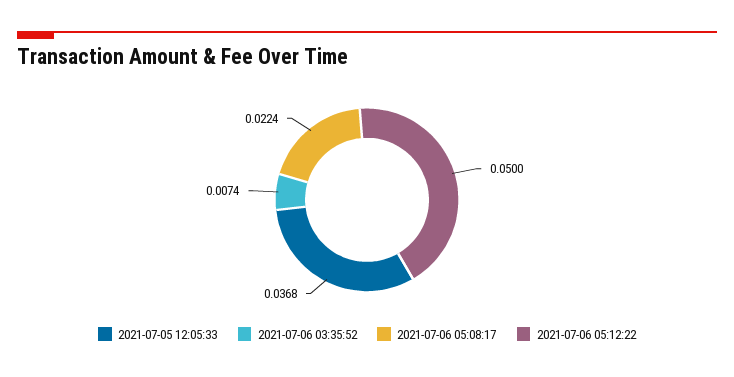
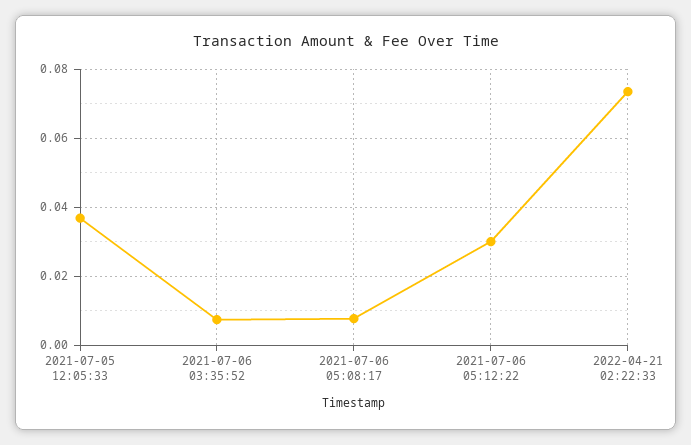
2021-07-06 05:08:17: 0.0224 -> 0.008
2021-07-06 05:12:22: 0.05 -> 0.03
2022-04-21 02:22:33: none -> 0.074

